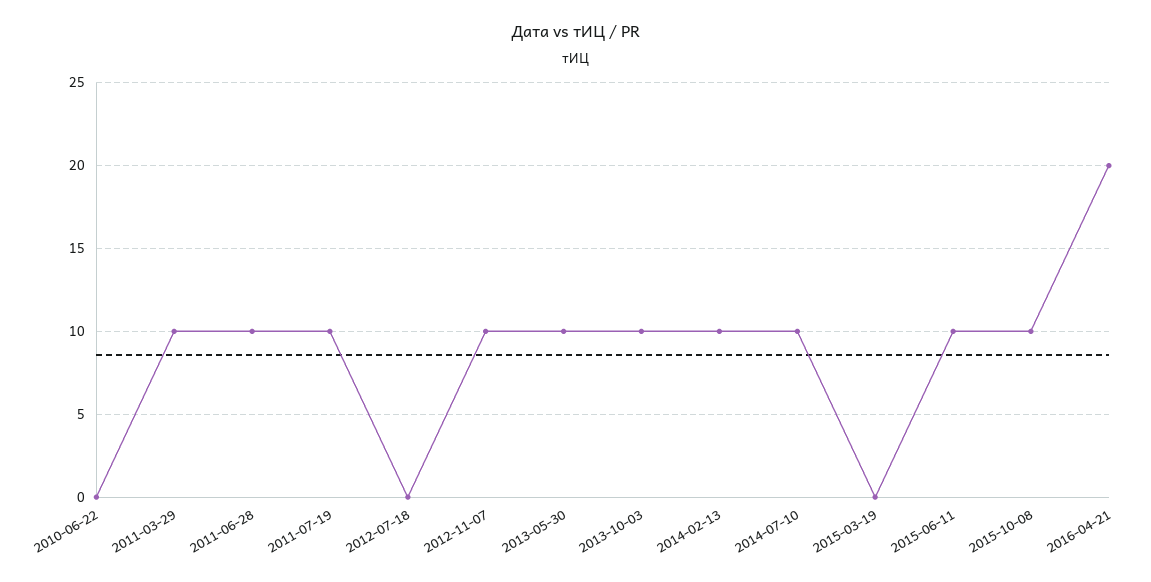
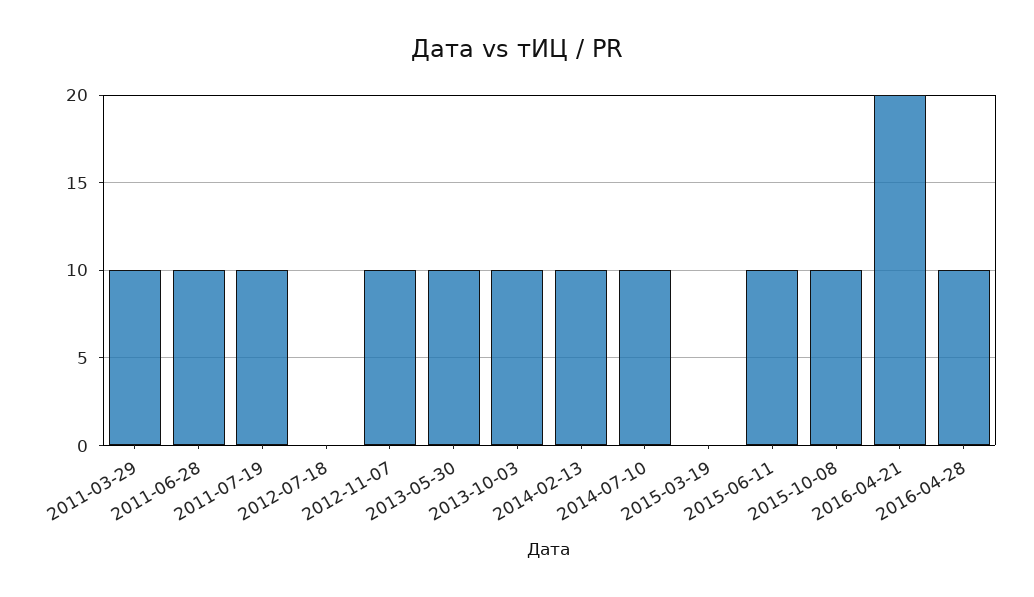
2010-06-22: 0 -> none
2016-04-28: none -> 10

